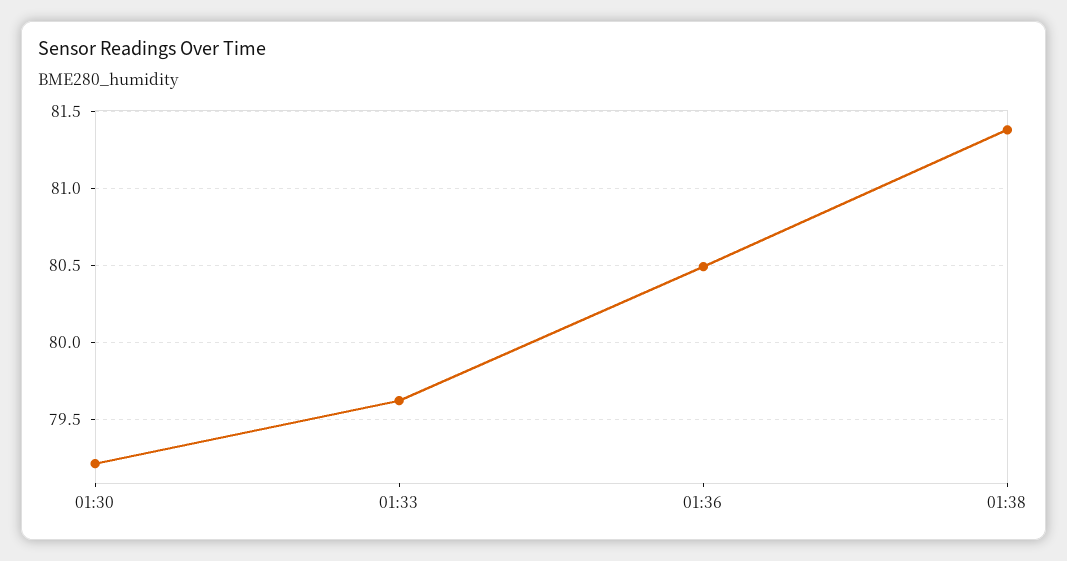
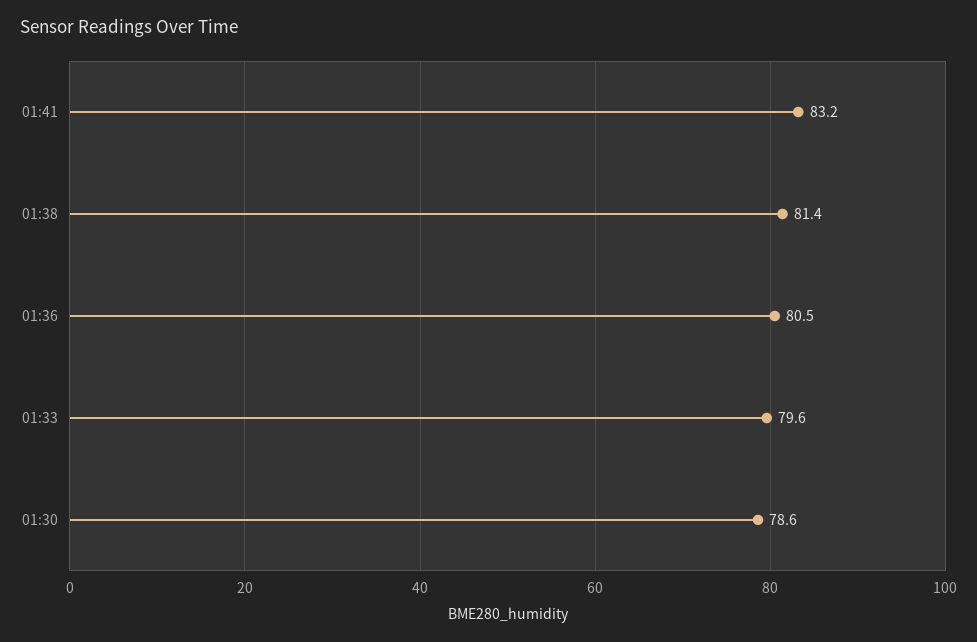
01:30: 79.2 -> 78.6
01:41: none -> 83.2

